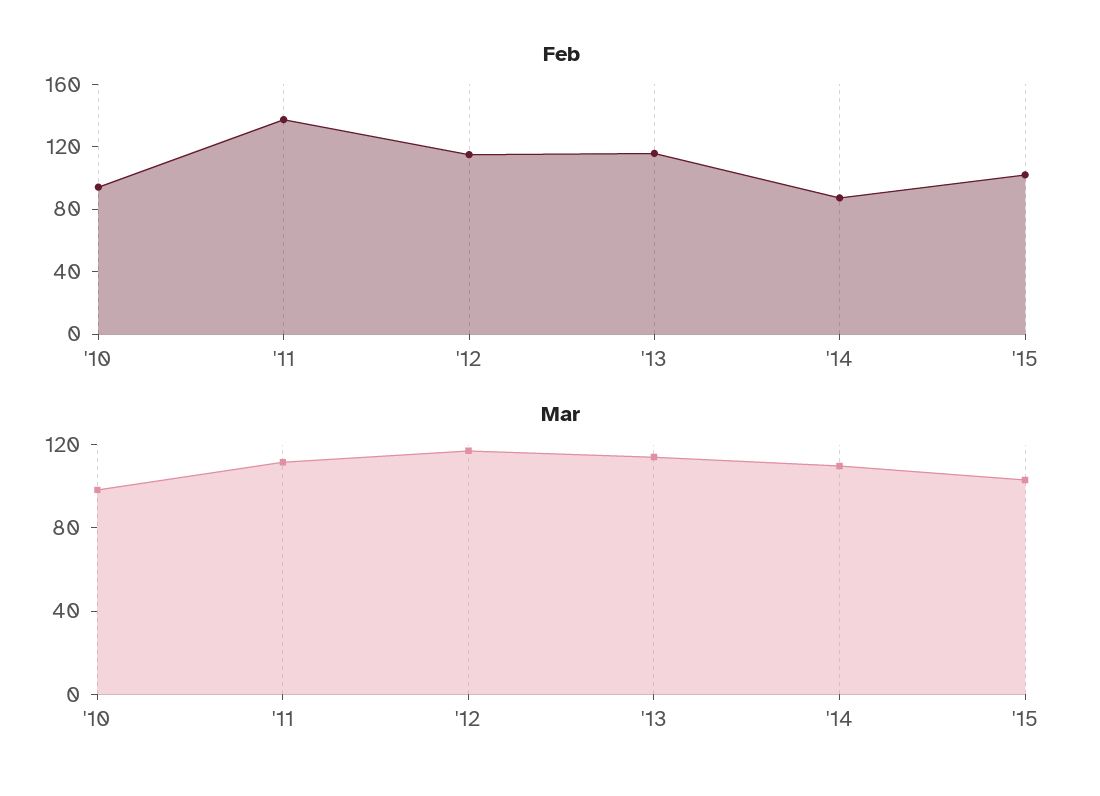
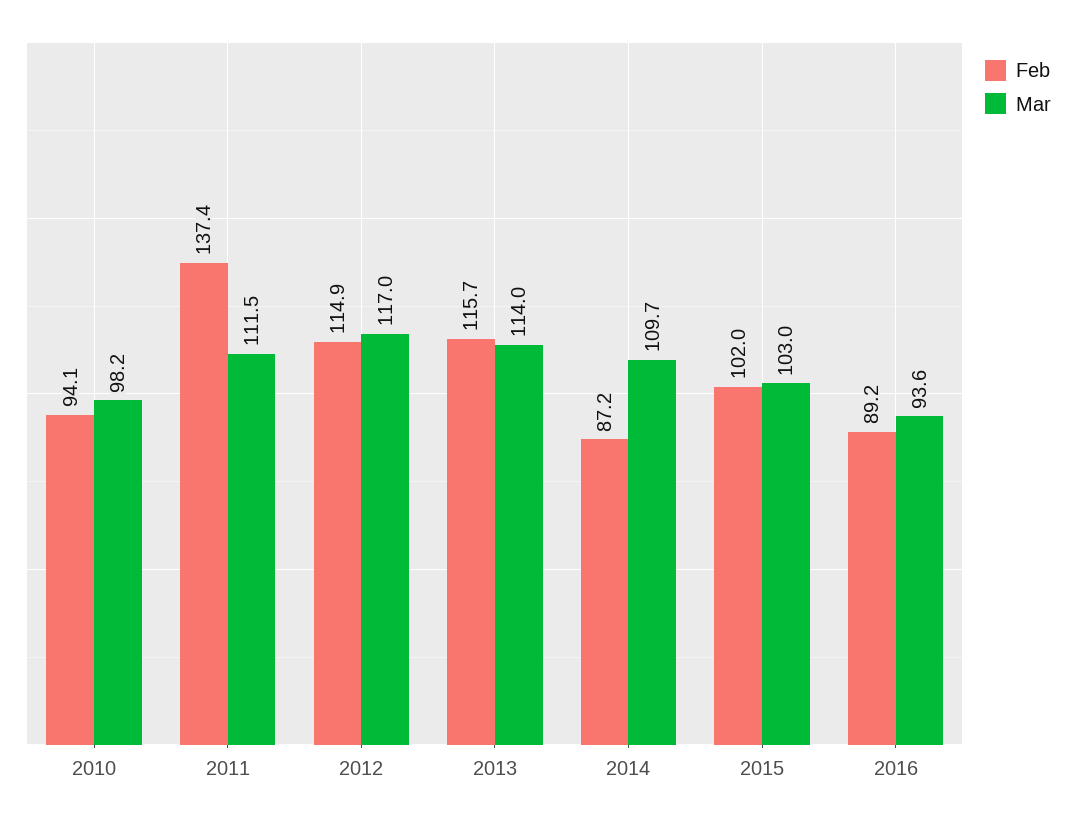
Feb, 2016: none -> 89.2
Mar, 2016: none -> 93.6

